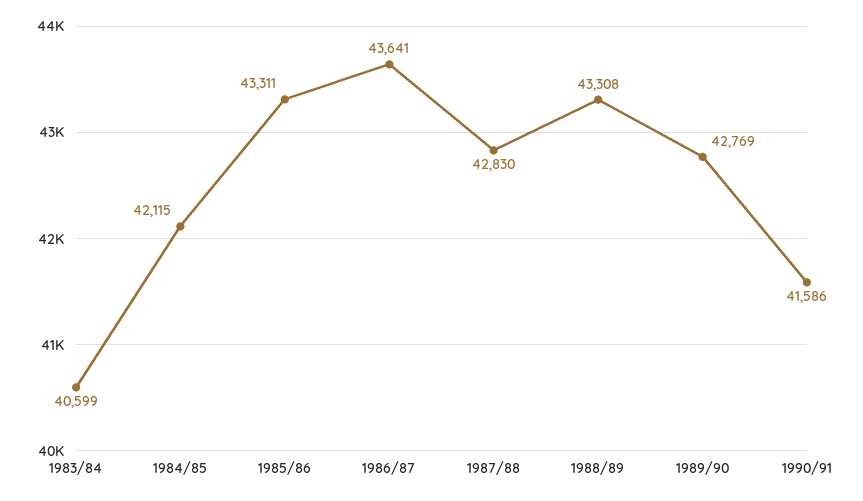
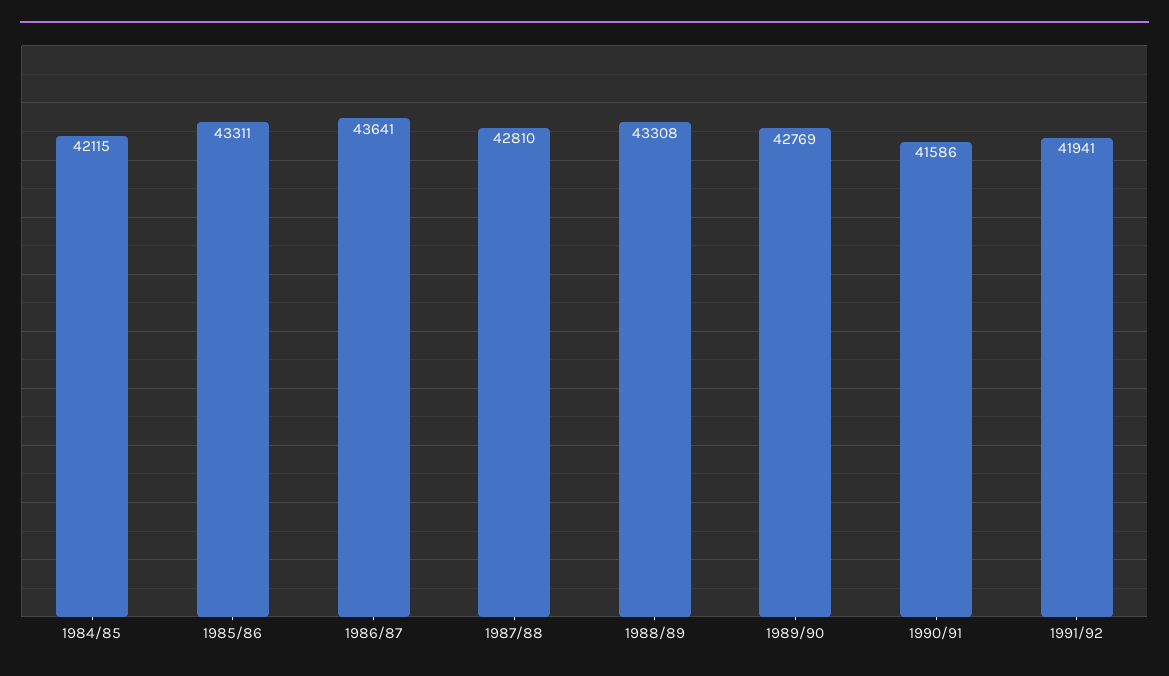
1983/84: 40599 -> none
1987/88: 42830 -> 42810
1991/92: none -> 41941

